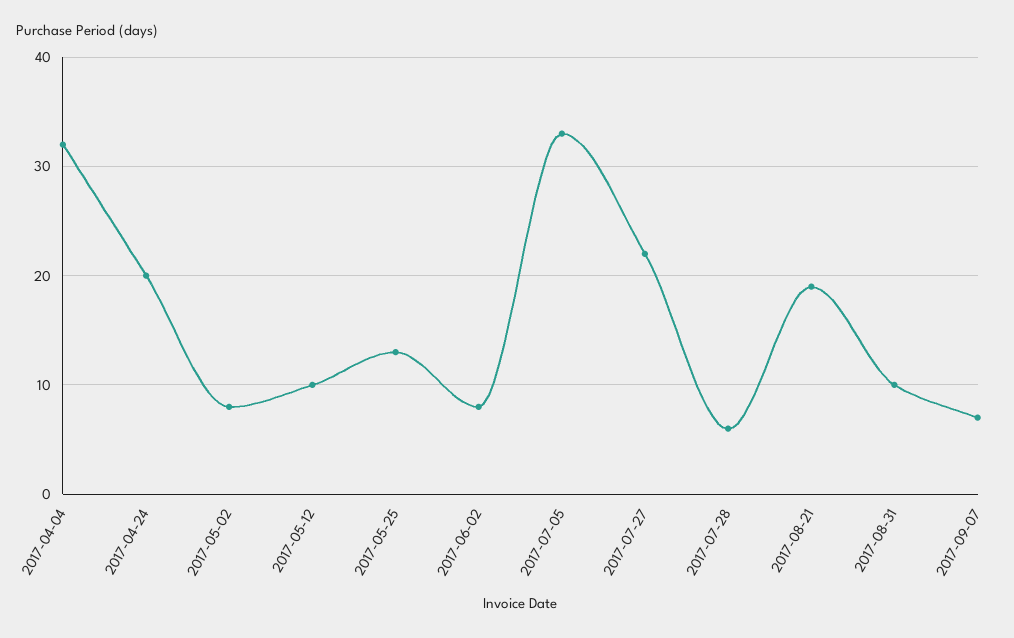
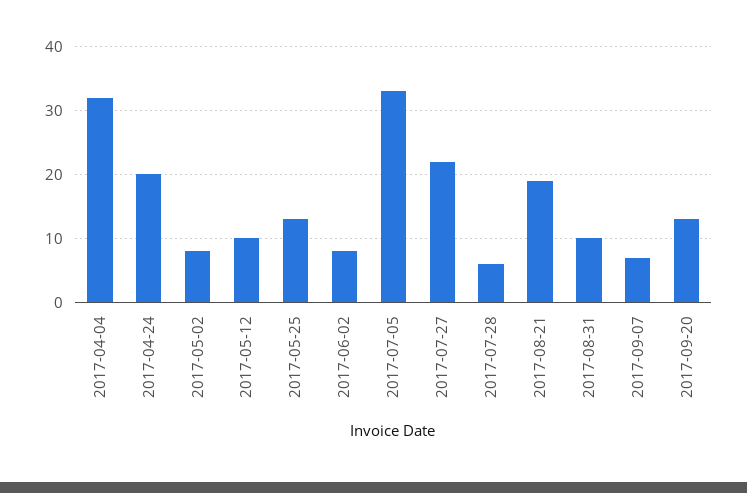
2017-09-20: none -> 13

